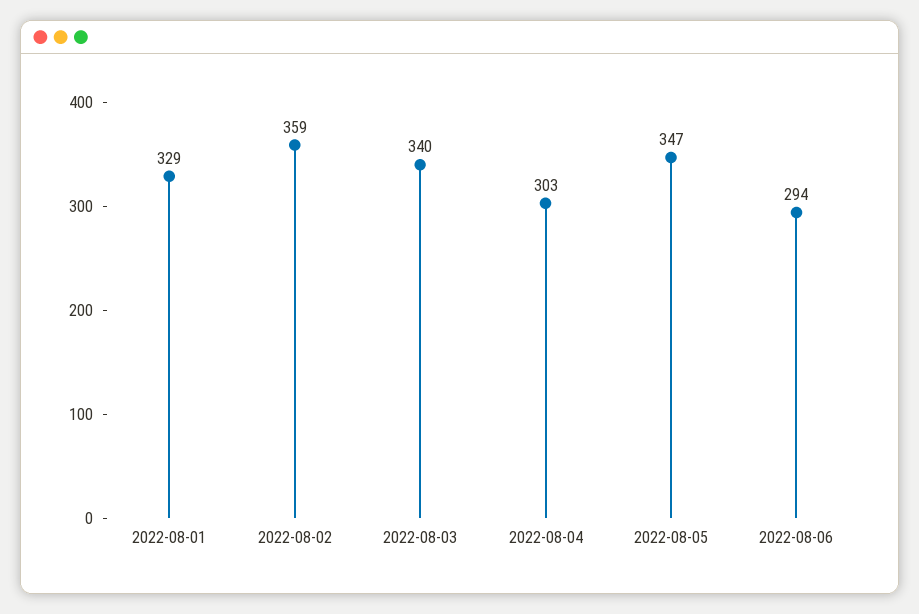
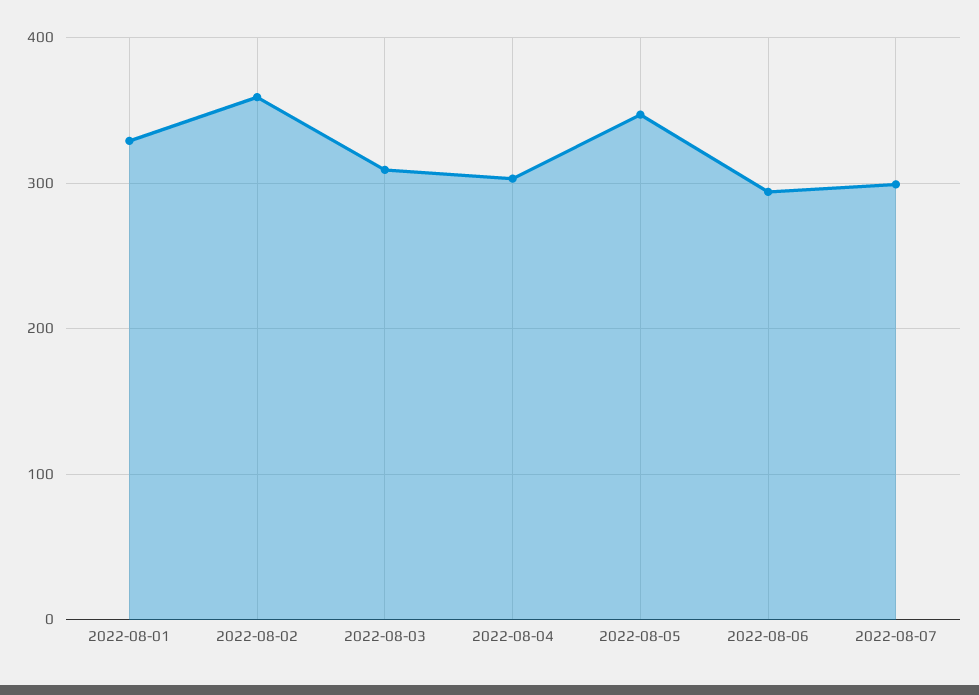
2022-08-03: 340 -> 310
2022-08-07: none -> 300

